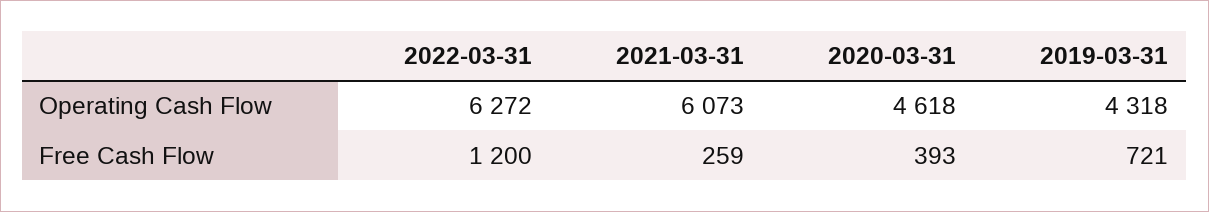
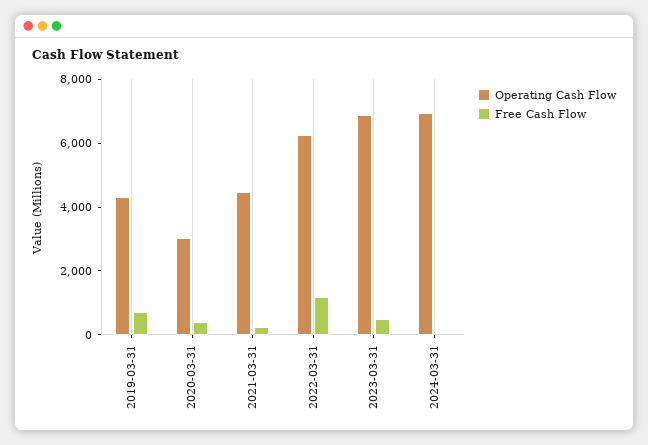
Operating Cash Flow, 2021-03-31: 6073 -> 4500
Operating Cash Flow, 2020-03-31: 4618 -> 3000
Operating Cash Flow, 2023-03-31: none -> 7000
Free Cash Flow, 2023-03-31: none -> 500
Operating Cash Flow, 2024-03-31: none -> 7000
Free Cash Flow, 2024-03-31: none -> 0

